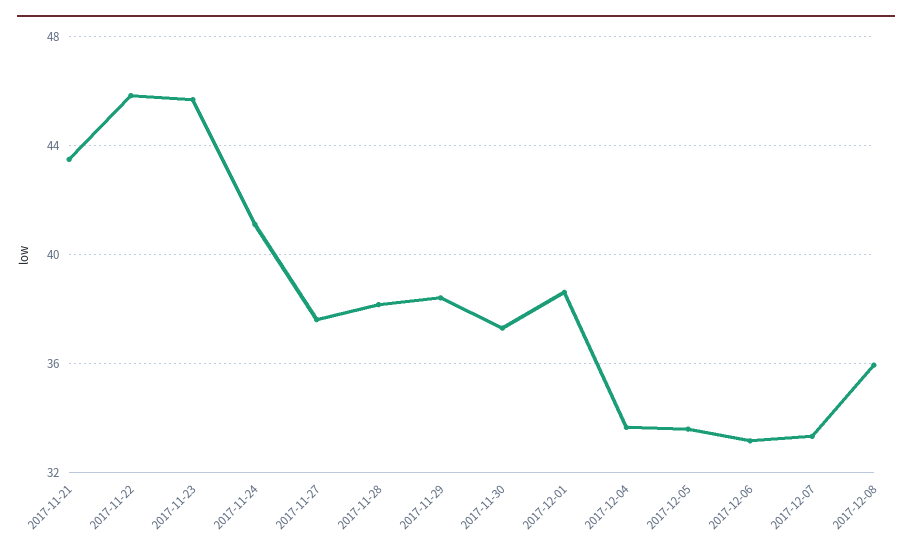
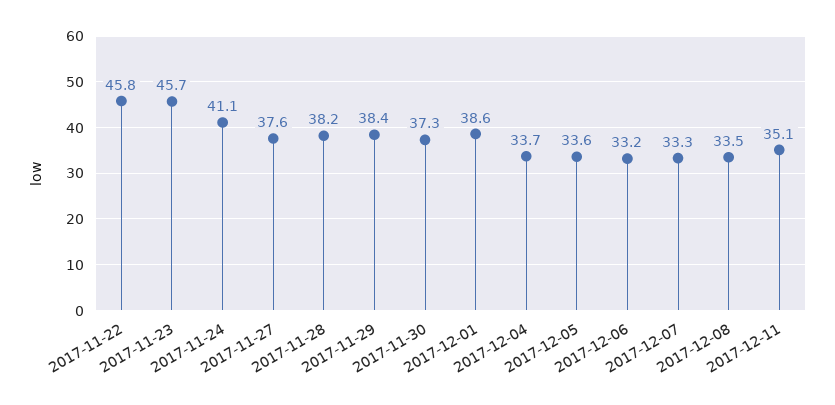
2017-11-21: 43.5 -> none
2017-12-08: 36 -> 33.5
2017-12-11: none -> 35.1

